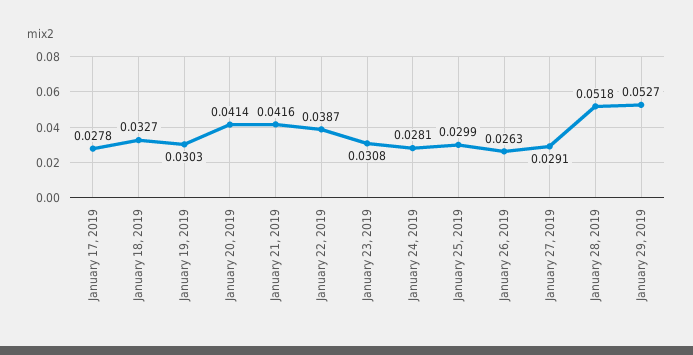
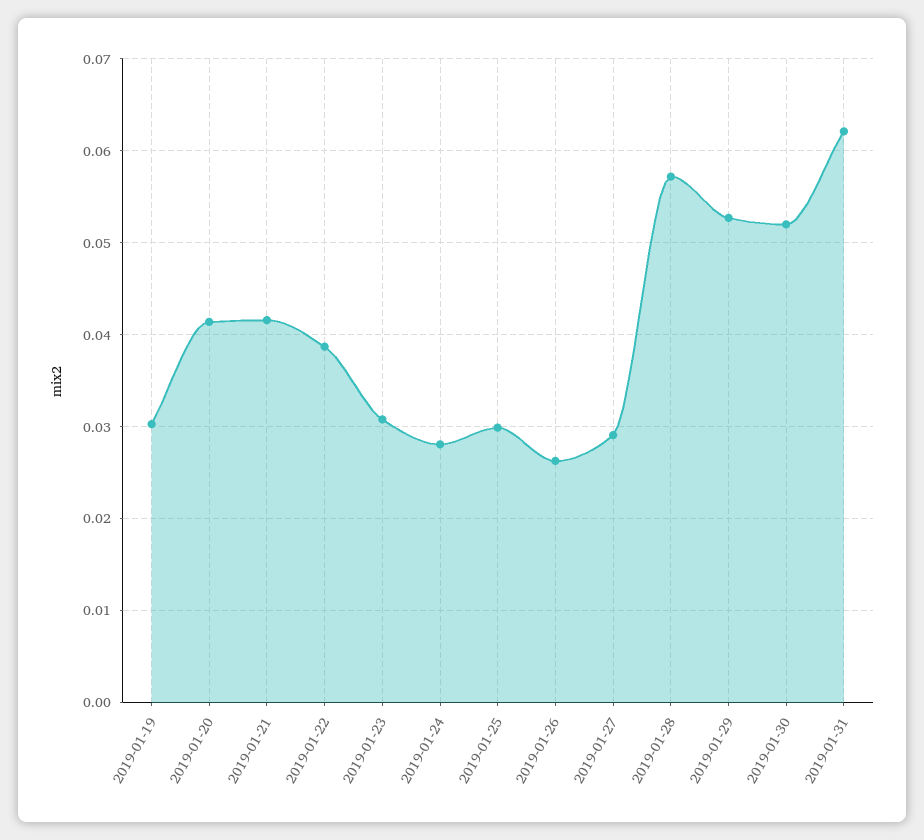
January 17, 2019: 0.0278 -> none
January 18, 2019: 0.0327 -> none
January 28, 2019: 0.0518 -> 0.057
2019-01-30: none -> 0.052
2019-01-31: none -> 0.062

